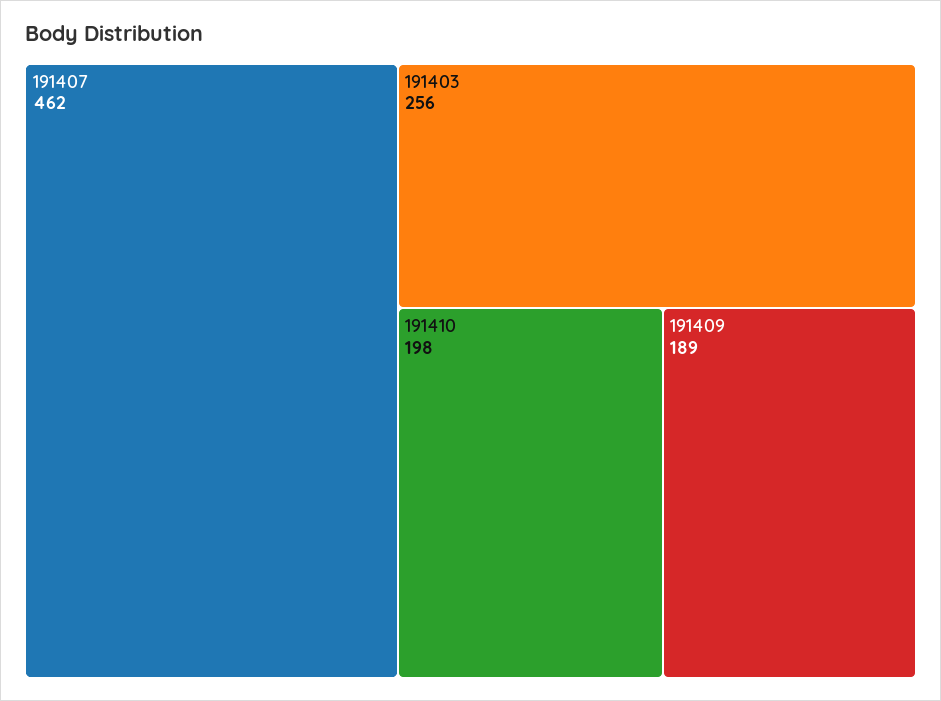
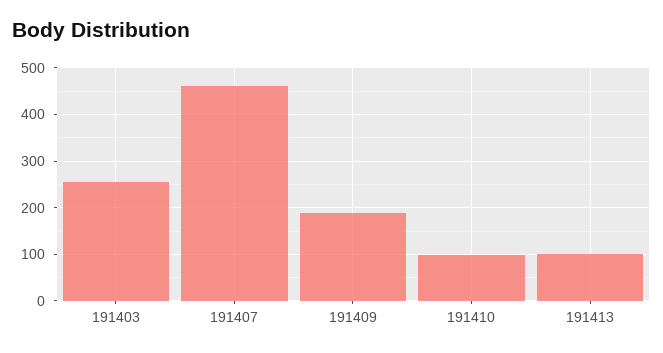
191410: 198 -> 100
191413: none -> 100

